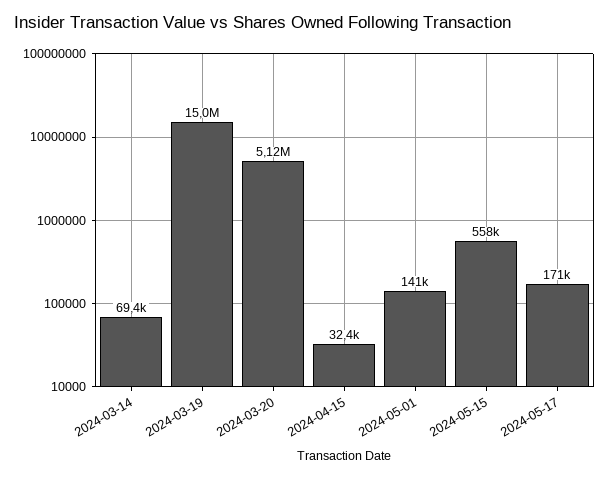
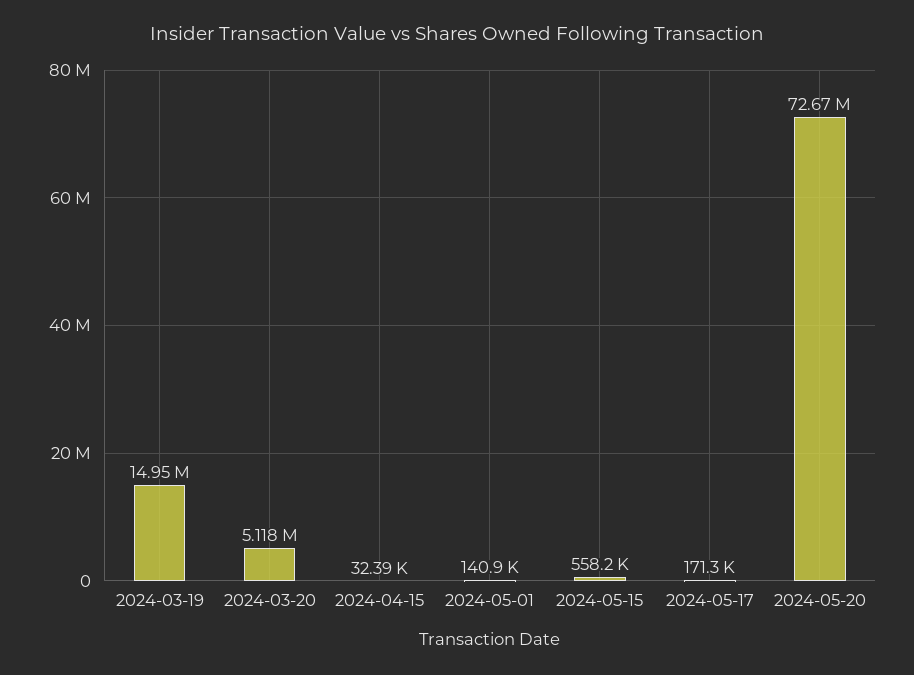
2024-03-14: 69400 -> none
2024-05-20: none -> 72670000

